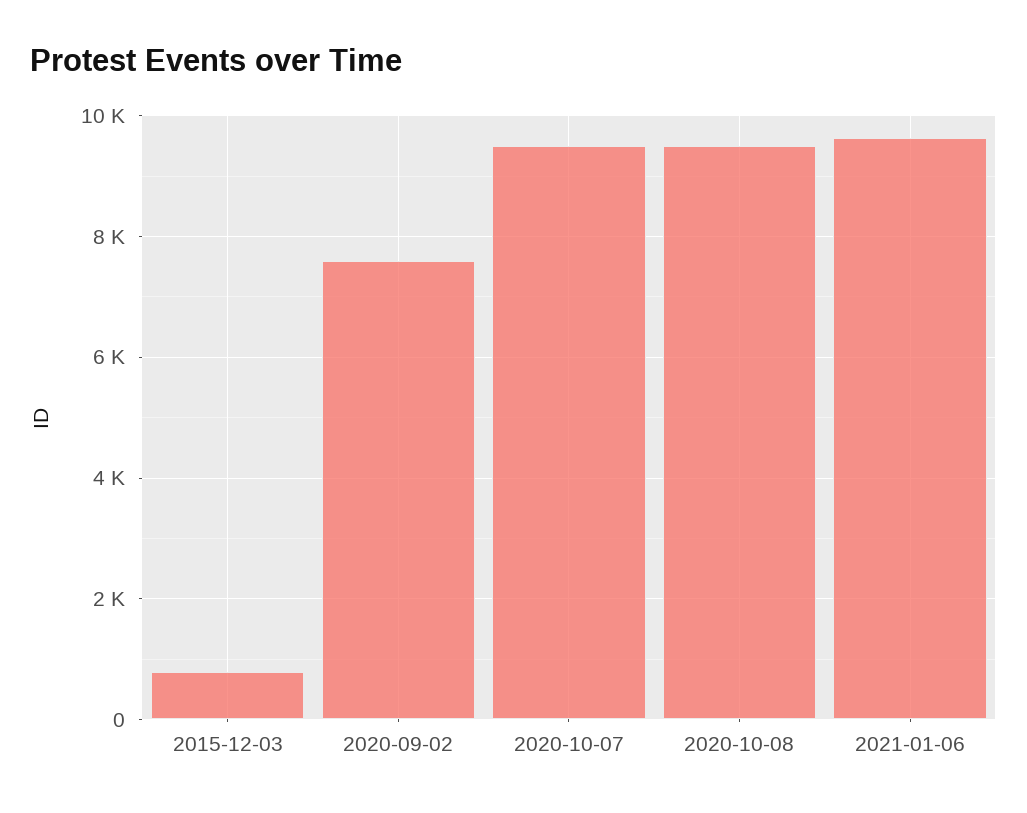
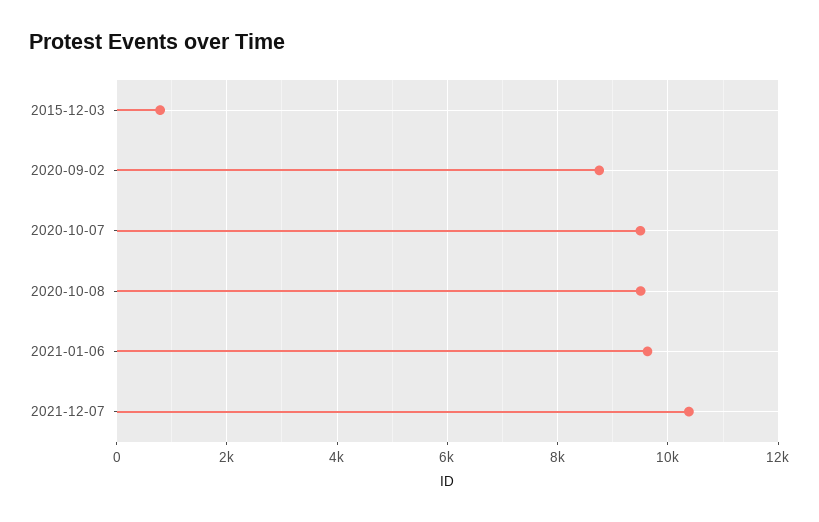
2020-09-02: 7600 -> 8800
2021-12-07: none -> 10400

